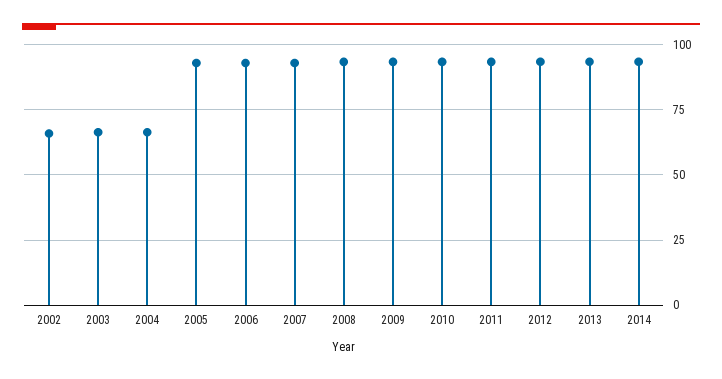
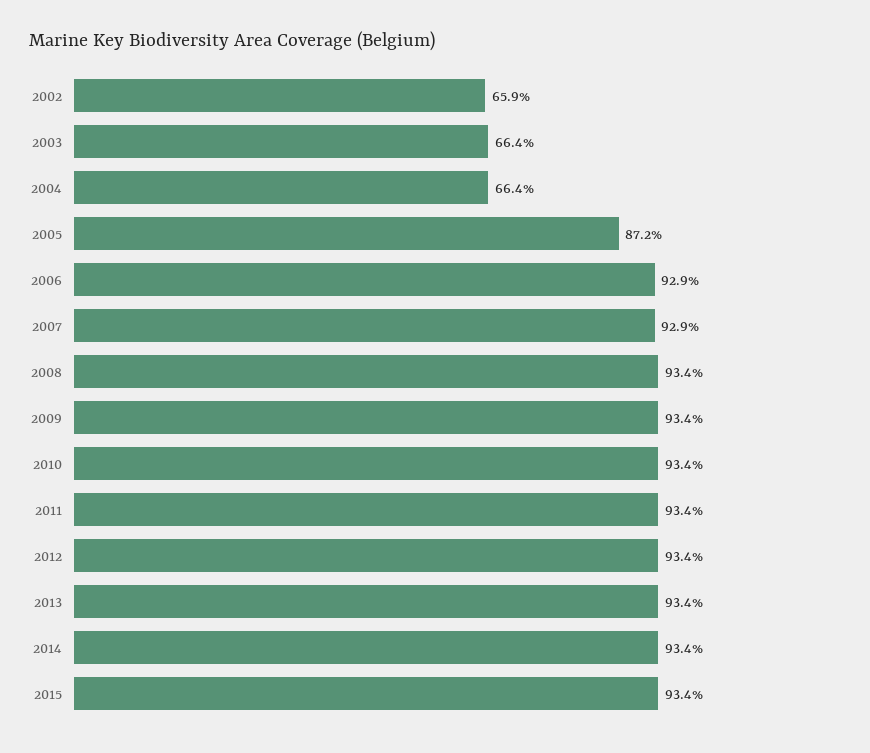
2005: 92.5 -> 87.2
2015: none -> 93.4

